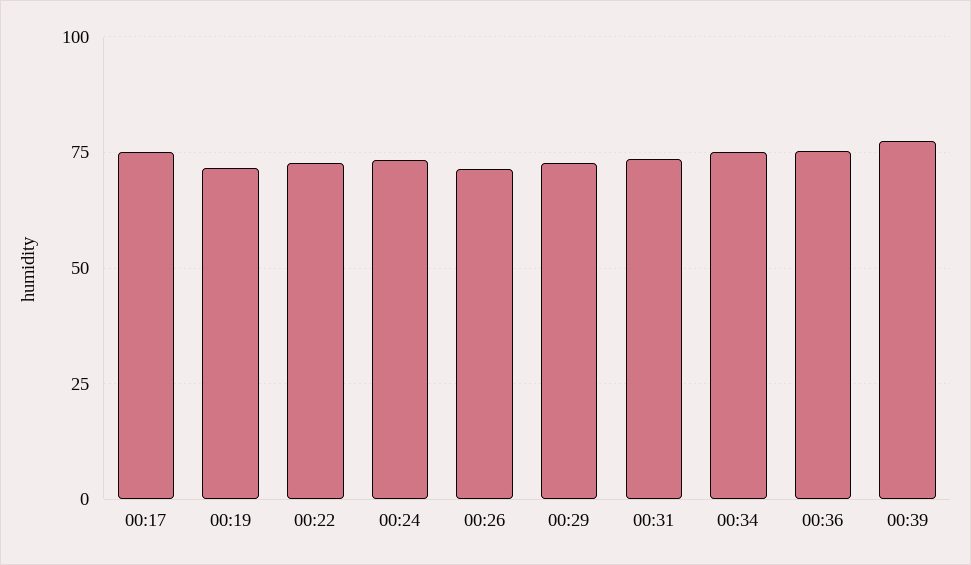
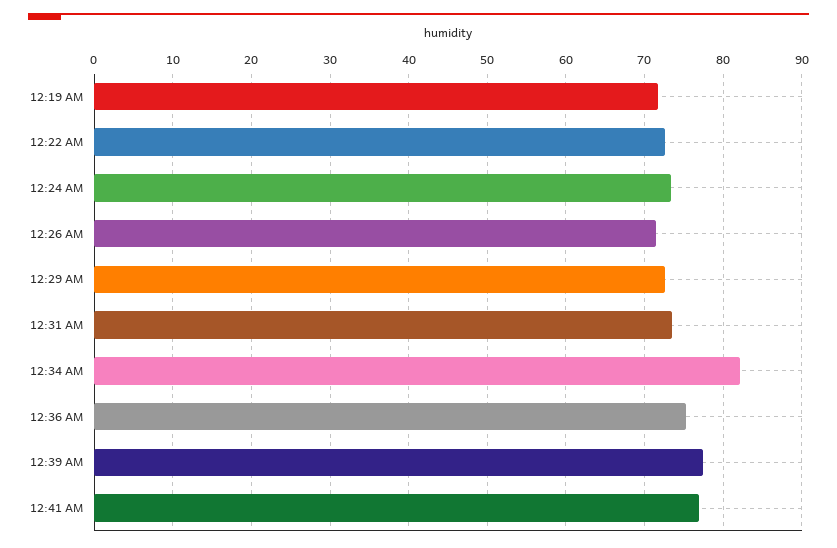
00:17: 75 -> none
00:34: 75 -> 82
12:41 AM: none -> 77

